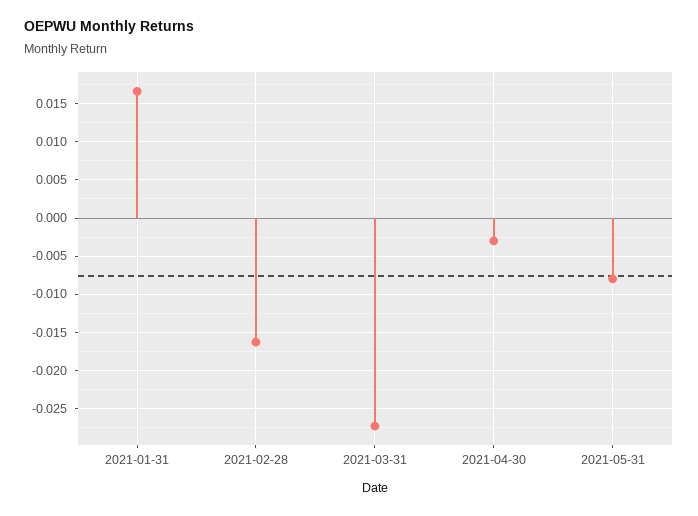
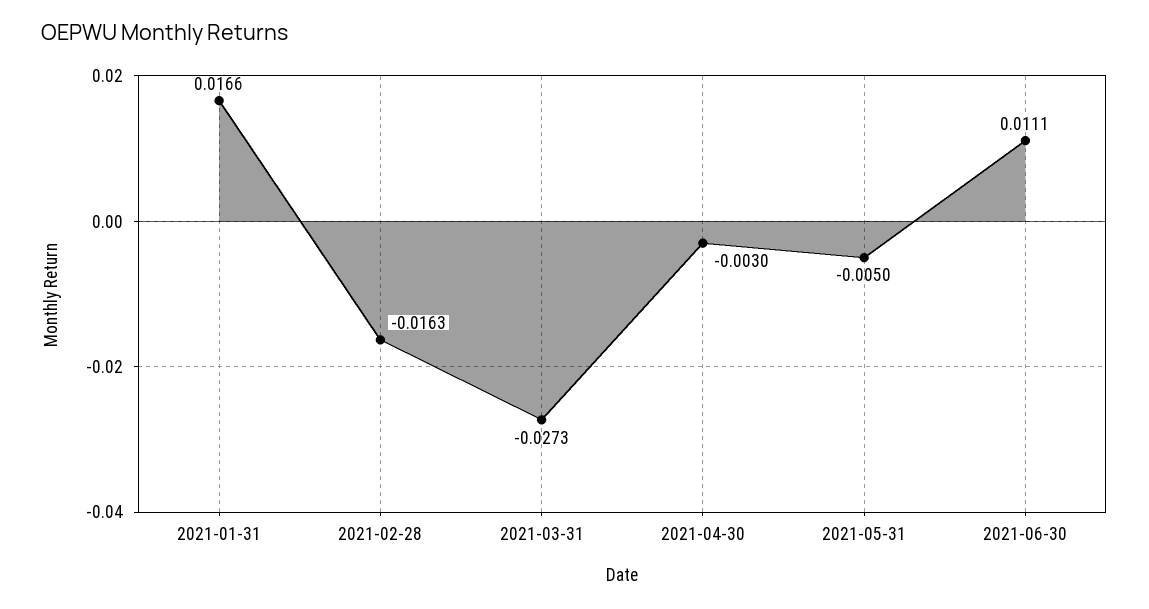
2021-05-31: -0.008 -> -0.005
2021-06-30: none -> 0.0111

